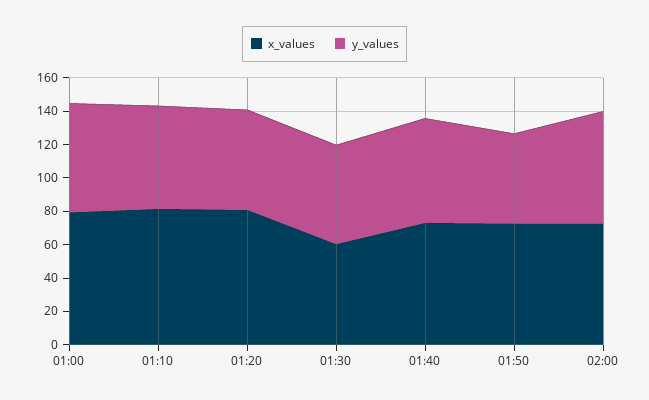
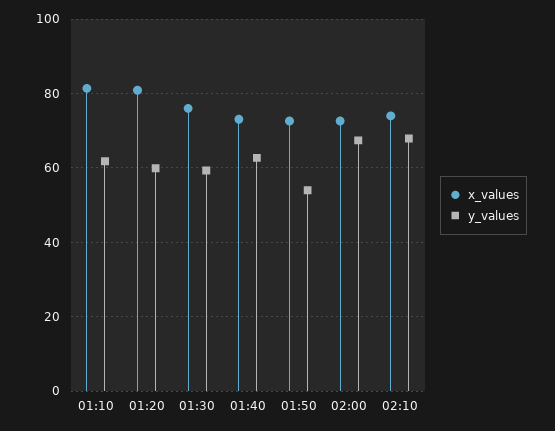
x_values, 01:00: 80 -> none
y_values, 01:00: 65 -> none
x_values, 01:30: 60 -> 76
x_values, 02:10: none -> 74
y_values, 02:10: none -> 68

